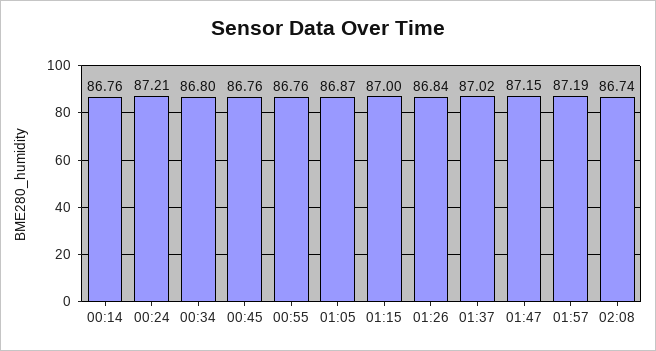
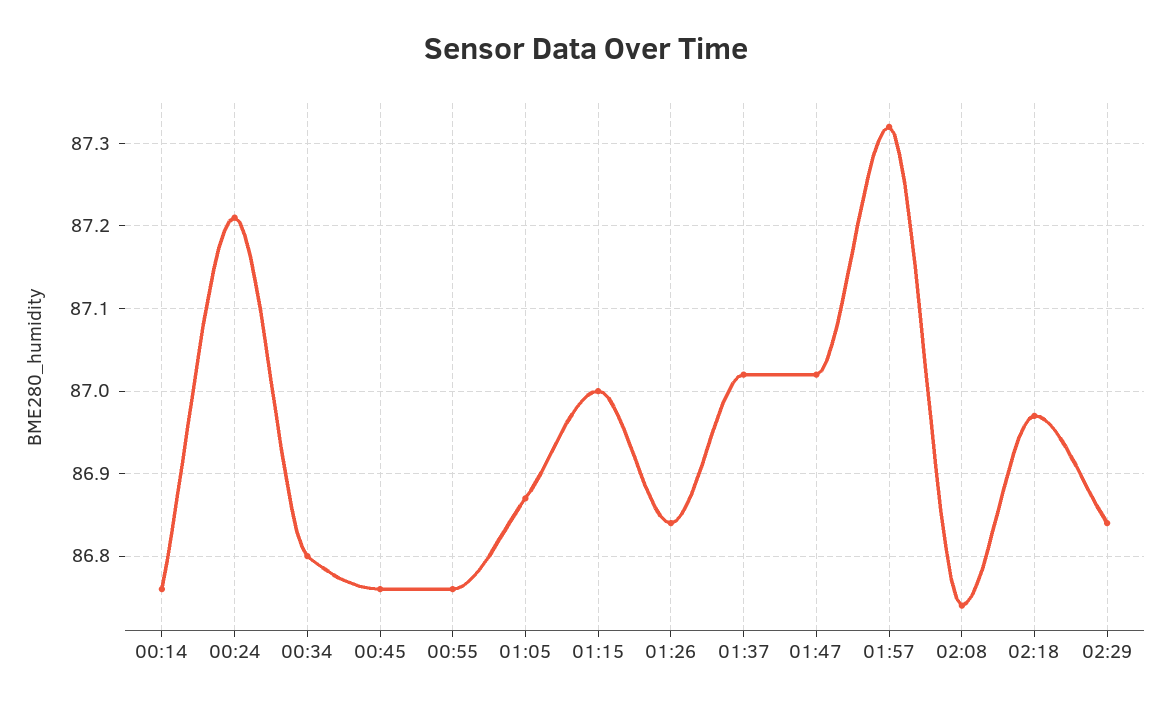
01:47: 87.15 -> 87.02
01:57: 87.19 -> 87.32
02:18: none -> 86.97
02:29: none -> 86.84

